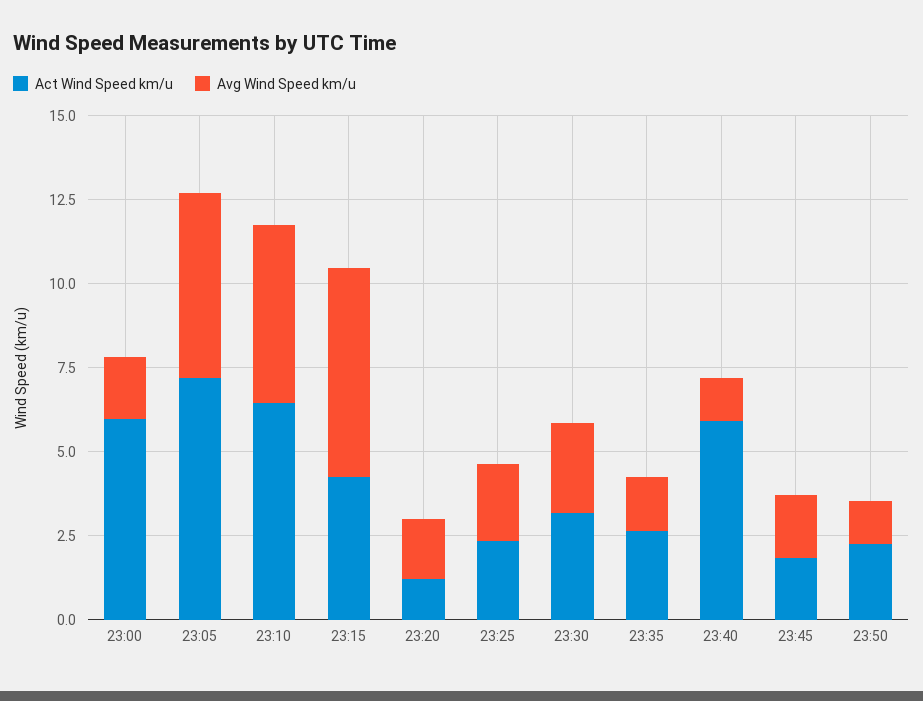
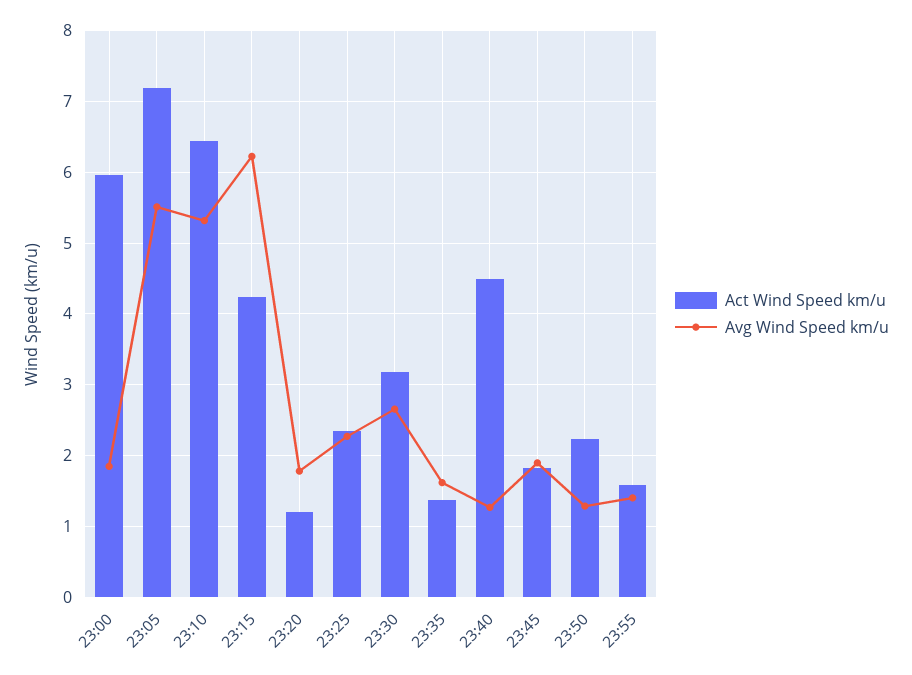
Act Wind Speed km/u, 23:35: 2.5 -> 1.4
Act Wind Speed km/u, 23:40: 6 -> 4.5
Act Wind Speed km/u, 23:55: none -> 1.6
Avg Wind Speed km/u, 23:55: none -> 1.4

